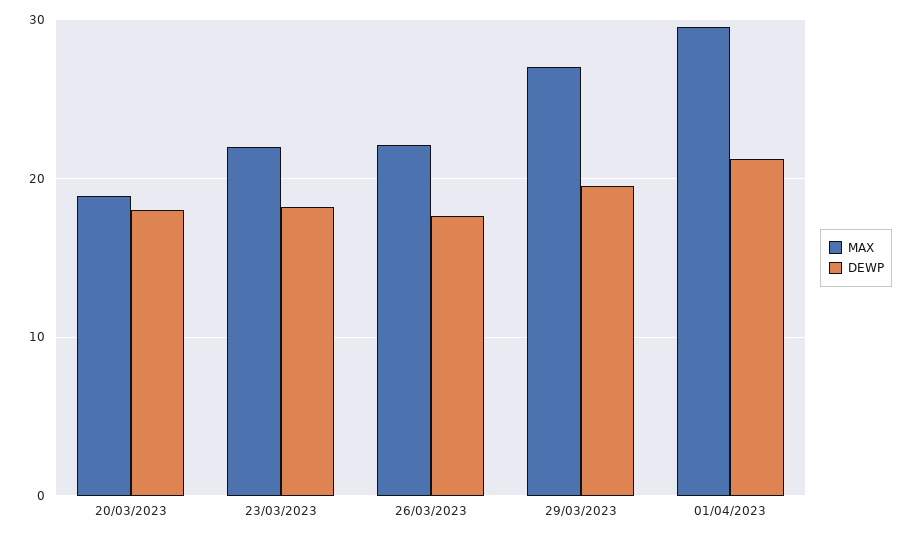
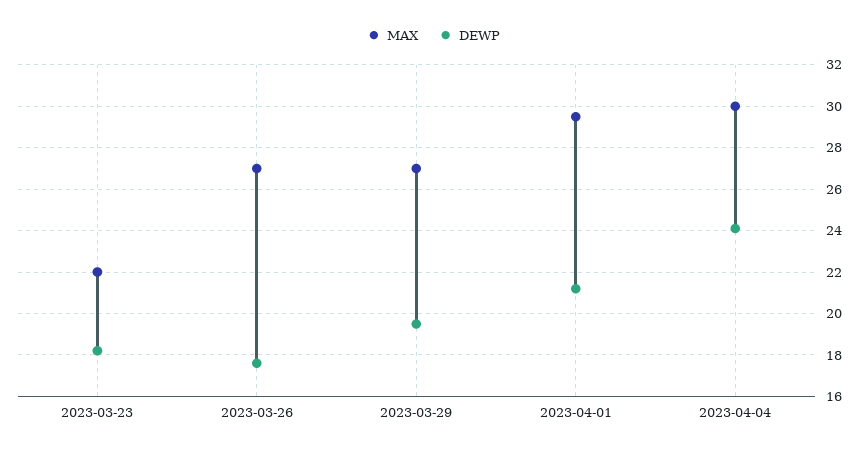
MAX, 20/03/2023: 19 -> none
DEWP, 20/03/2023: 18 -> none
MAX, 26/03/2023: 22 -> 27
MAX, 2023-04-04: none -> 30
DEWP, 2023-04-04: none -> 24

